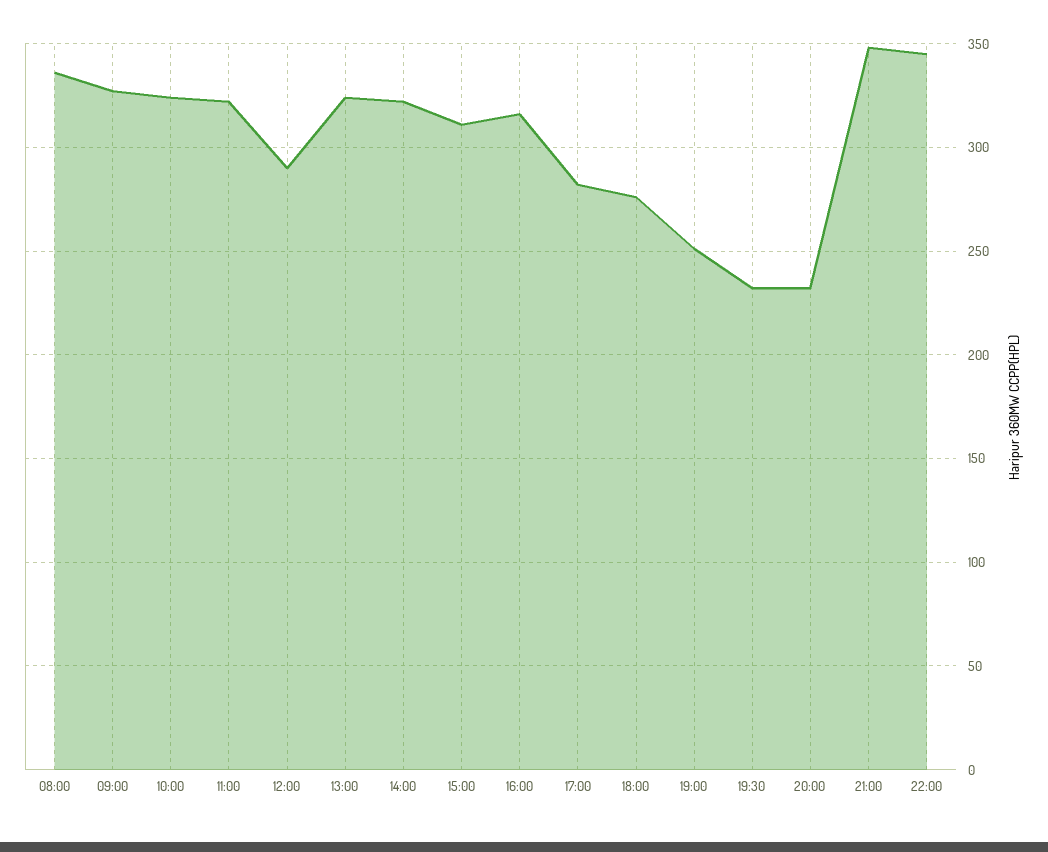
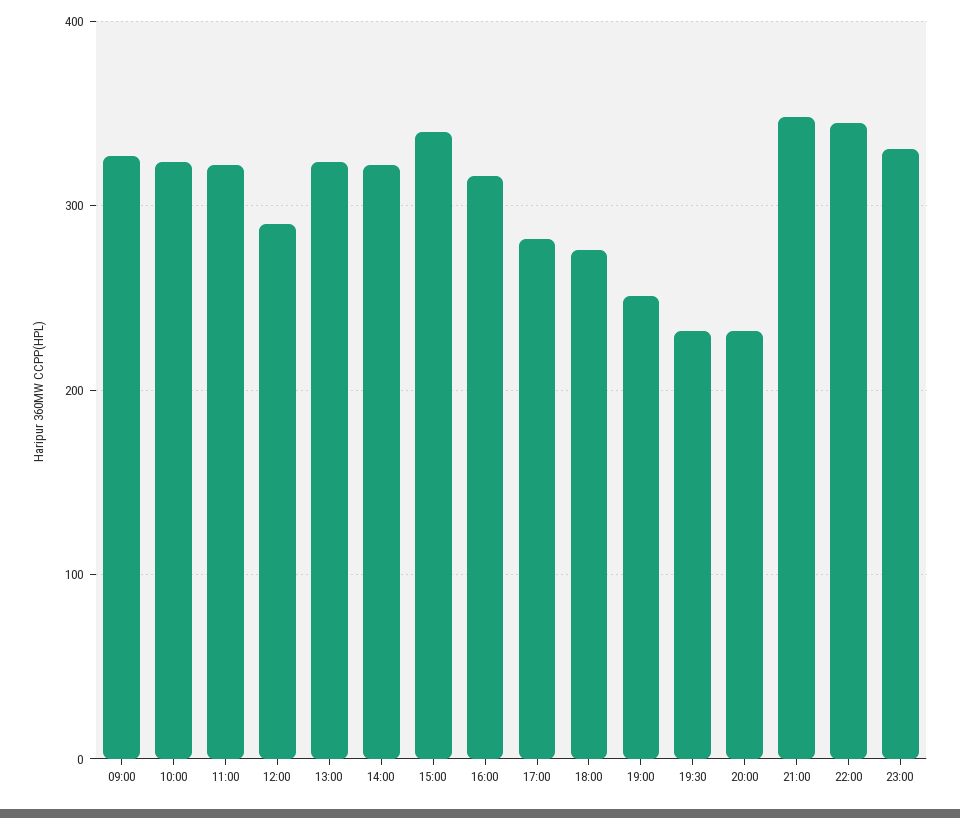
08:00: 335 -> none
15:00: 310 -> 340
23:00: none -> 330

